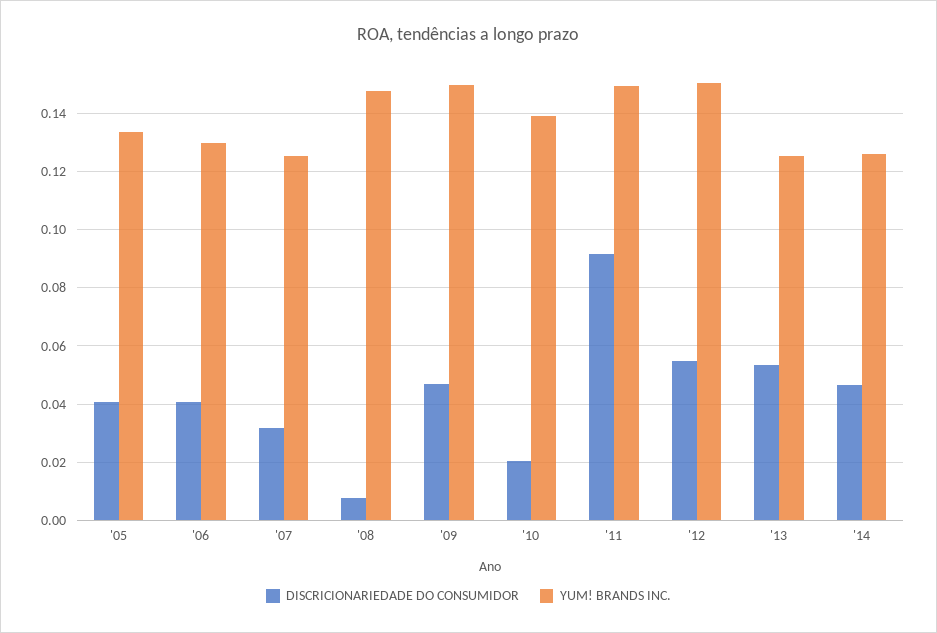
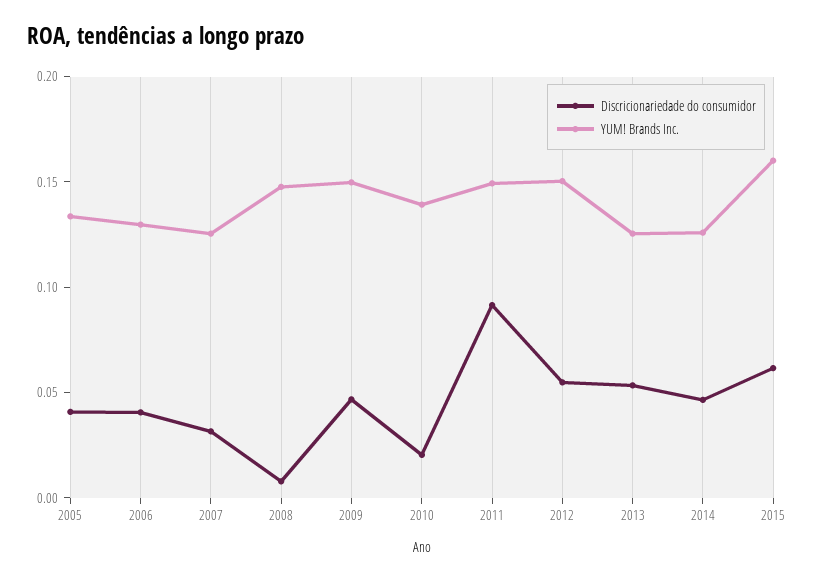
DISCRICIONARIEDADE DO CONSUMIDOR, 2015: none -> 0.06
YUM! BRANDS INC., 2015: none -> 0.16

